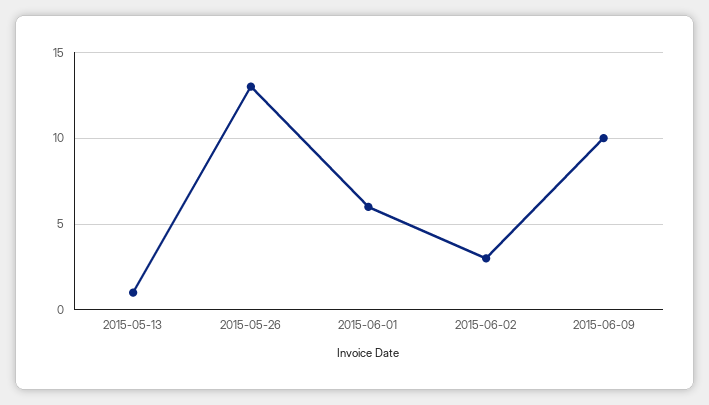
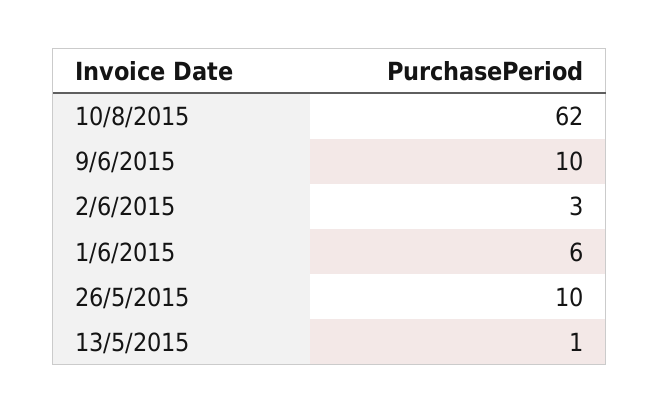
2015-05-26: 13 -> 10
10/8/2015: none -> 62

